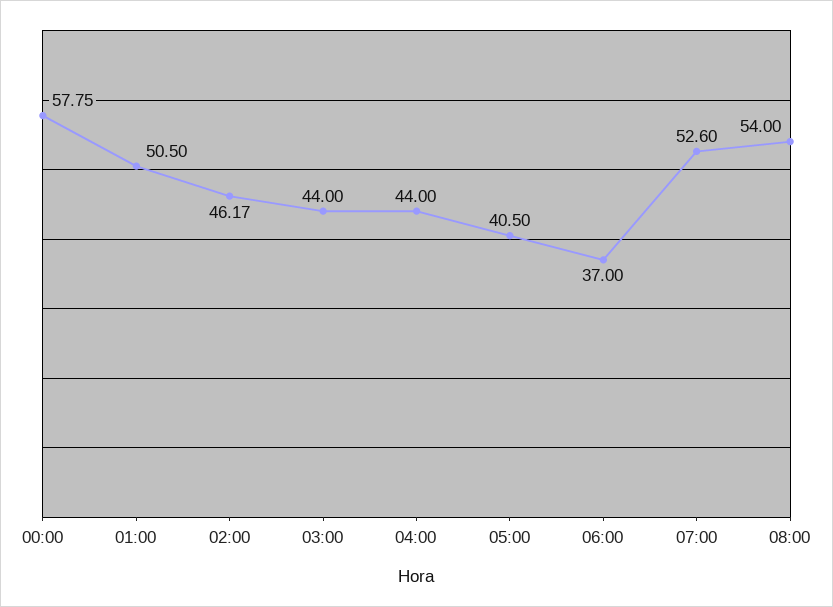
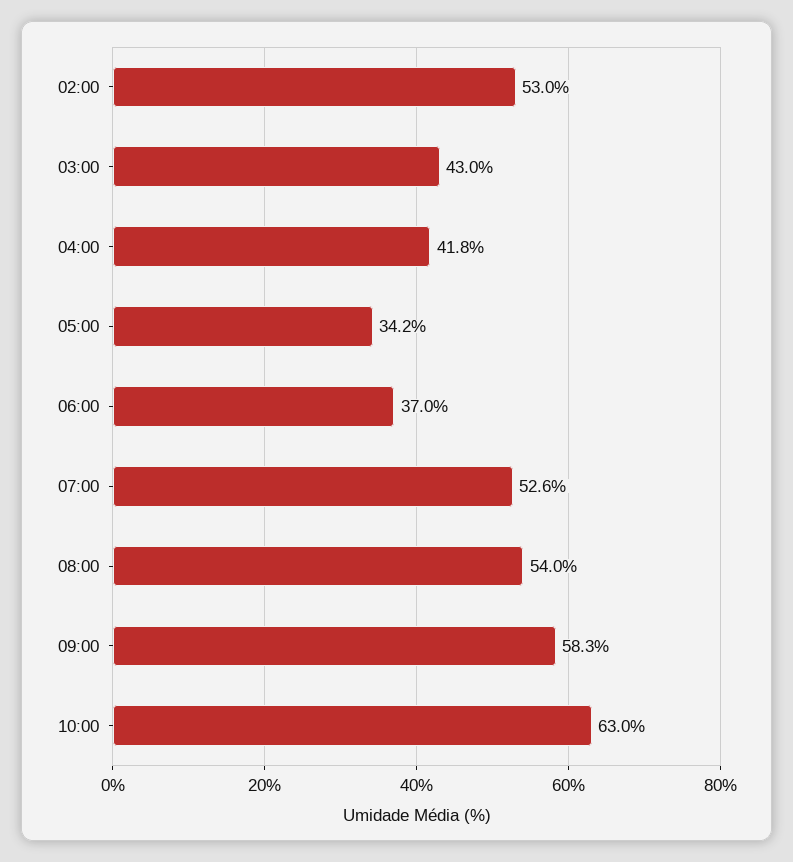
00:00: 57.75 -> none
01:00: 50.5 -> none
02:00: 46.17 -> 53
03:00: 44 -> 43
04:00: 44 -> 41.8
05:00: 40.5 -> 34.2
09:00: none -> 58.3
10:00: none -> 63

